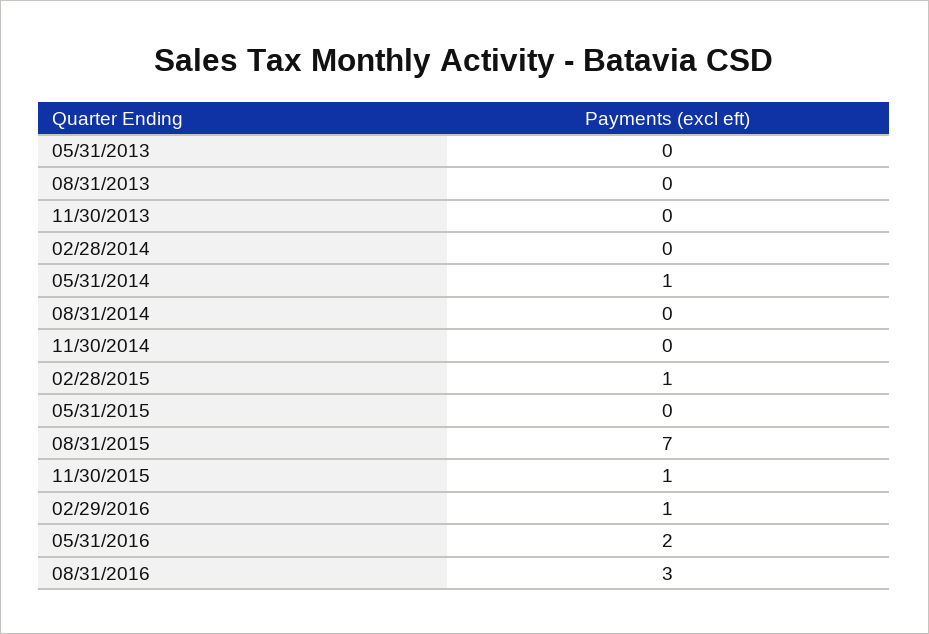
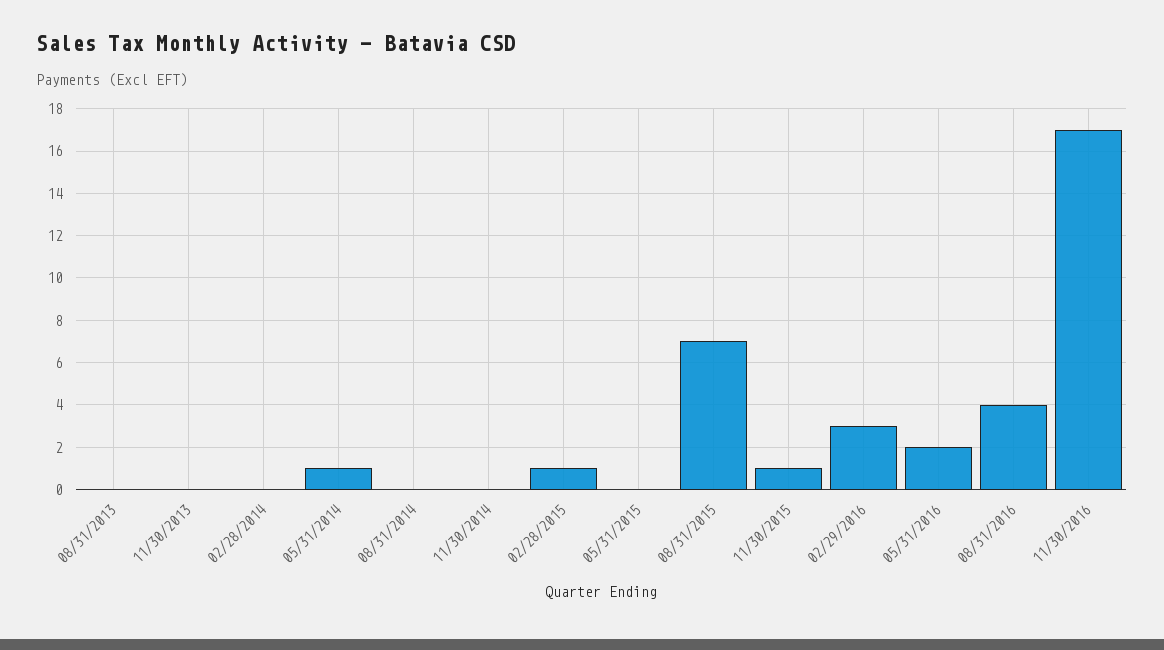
05/31/2013: 0 -> none
02/29/2016: 1 -> 3
08/31/2016: 3 -> 4
11/30/2016: none -> 17

